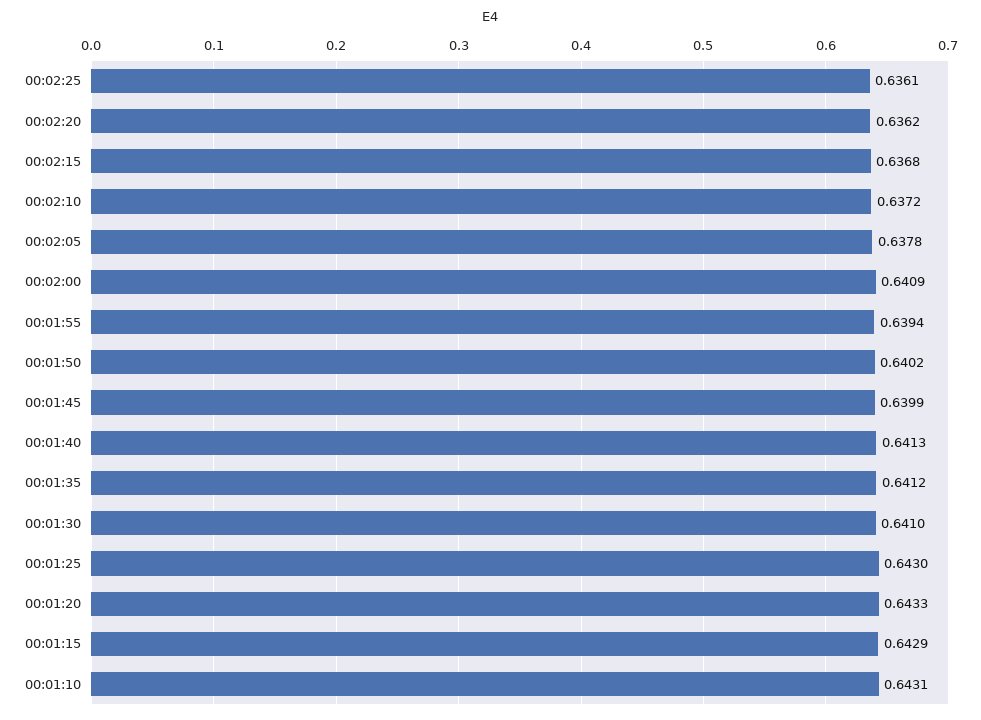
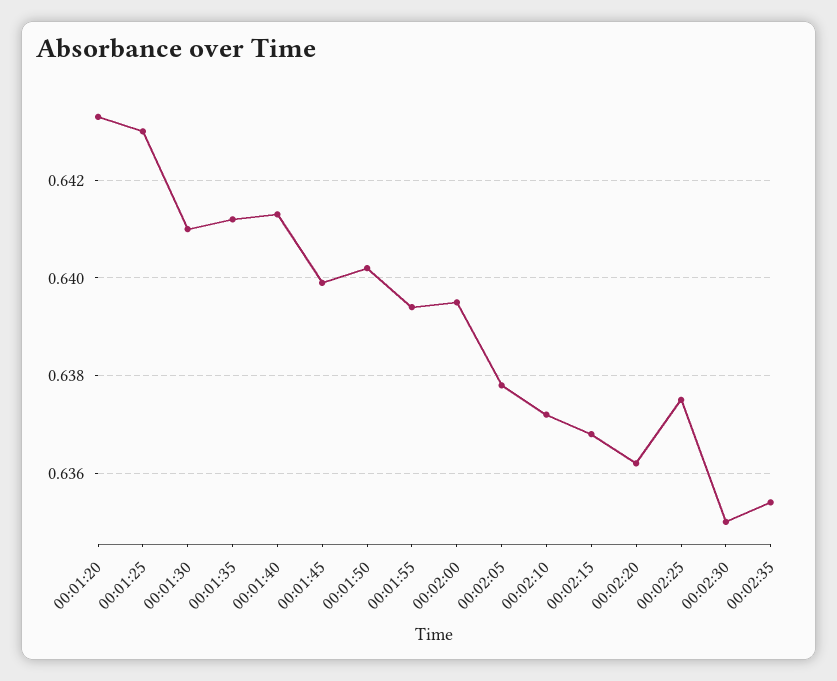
00:02:25: 0.6361 -> 0.6375
00:02:00: 0.6409 -> 0.6395
00:01:15: 0.6429 -> none
00:01:10: 0.6431 -> none
00:02:30: none -> 0.635
00:02:35: none -> 0.6355

